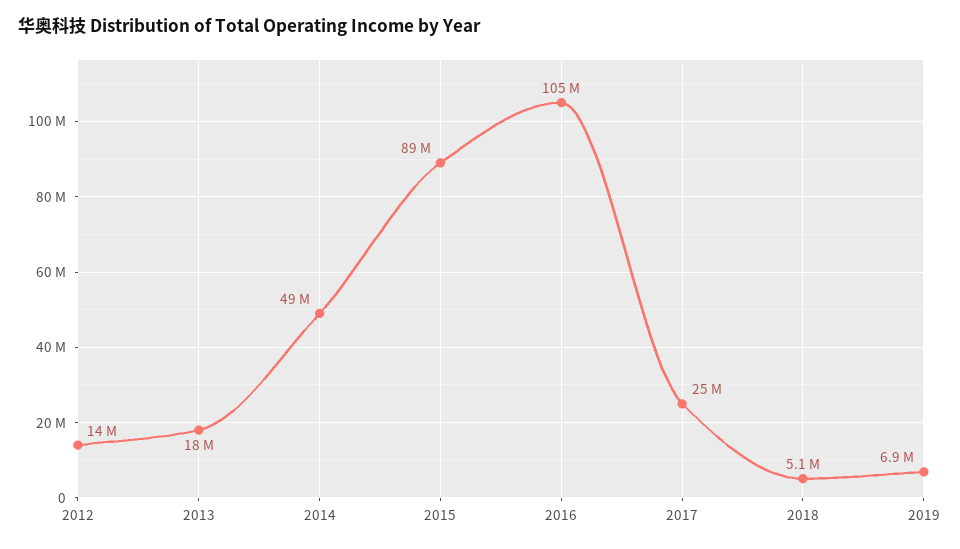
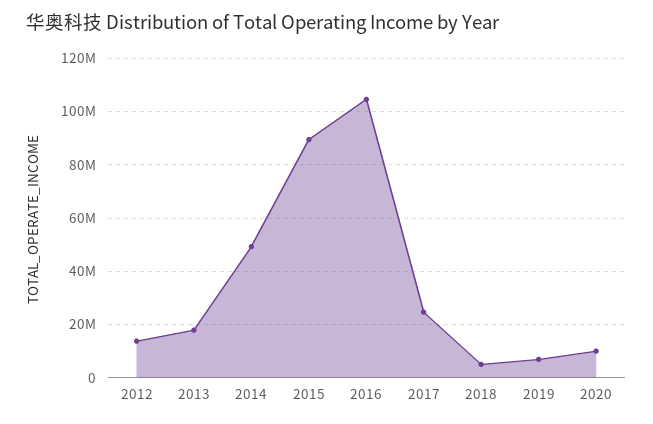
2020: none -> 10000000

